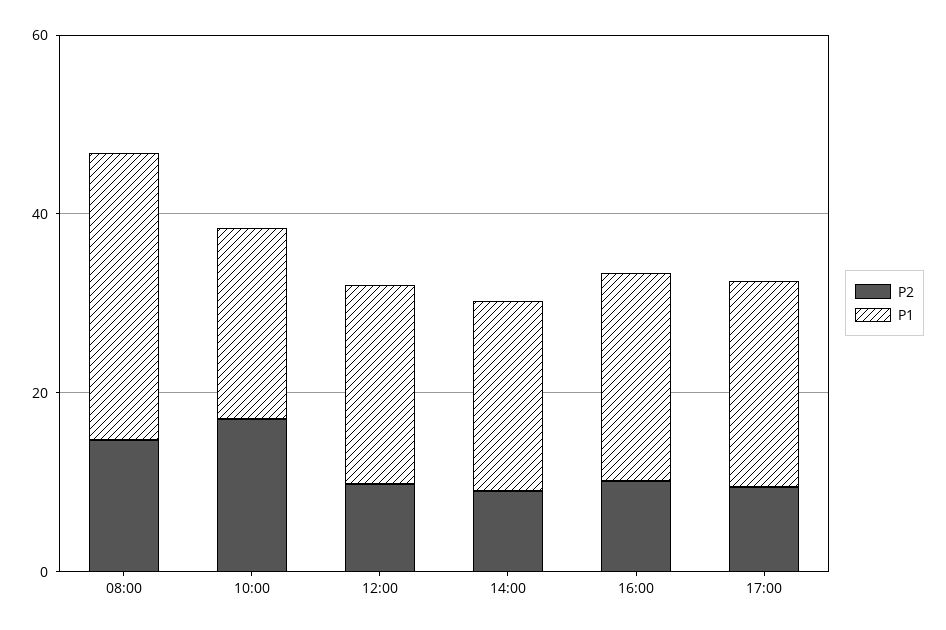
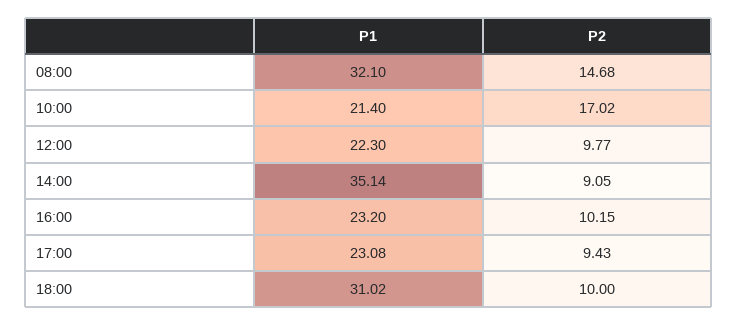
P1, 14:00: 20 -> 35.14
P1, 18:00: none -> 31.02
P2, 18:00: none -> 10

